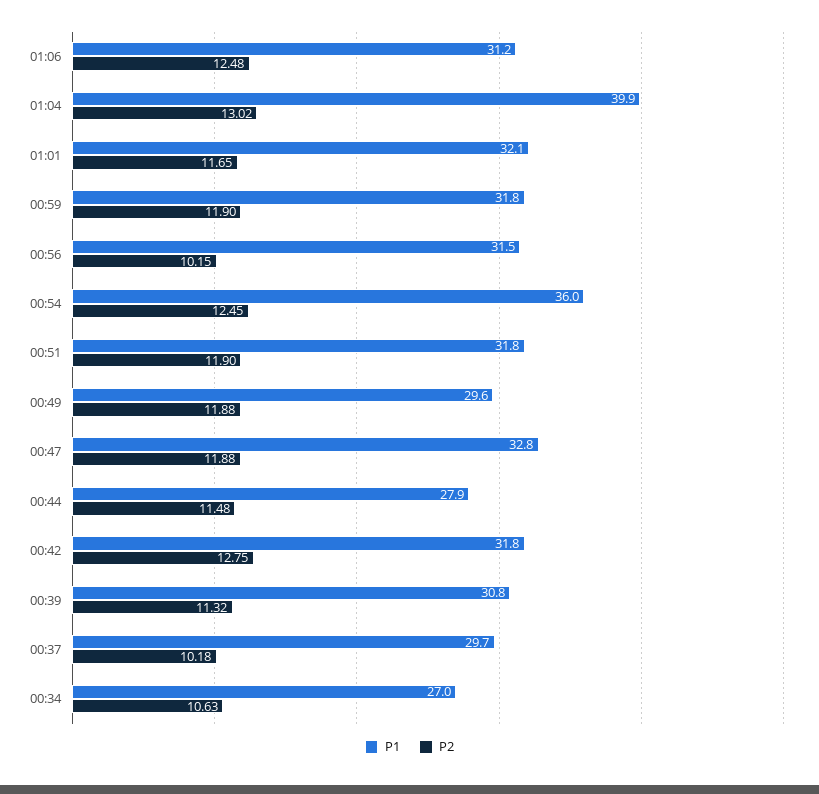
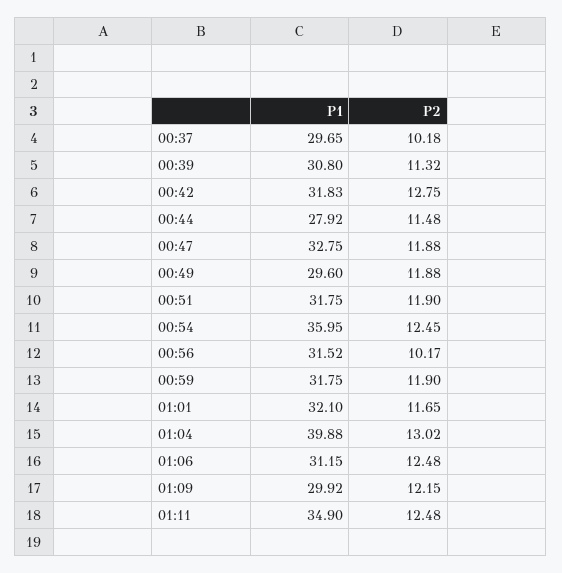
P2, 00:56: 10.15 -> 10.17
P1, 00:34: 27 -> none
P2, 00:34: 10.63 -> none
P1, 01:09: none -> 29.92
P2, 01:09: none -> 12.15
P1, 01:11: none -> 34.9
P2, 01:11: none -> 12.48

